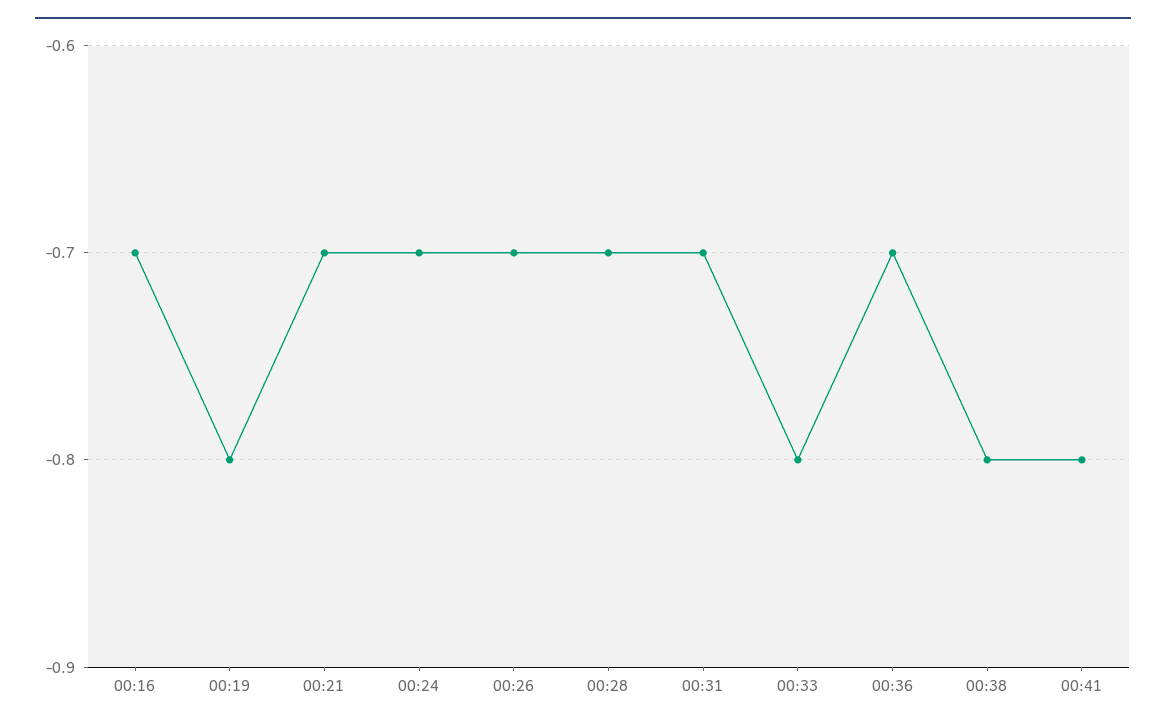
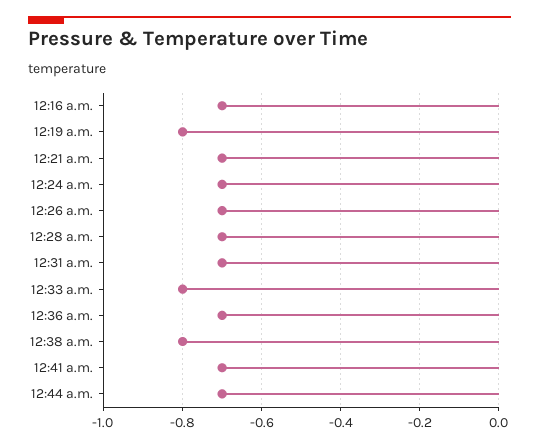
00:41: -0.8 -> -0.7
12:44 a.m.: none -> -0.7

